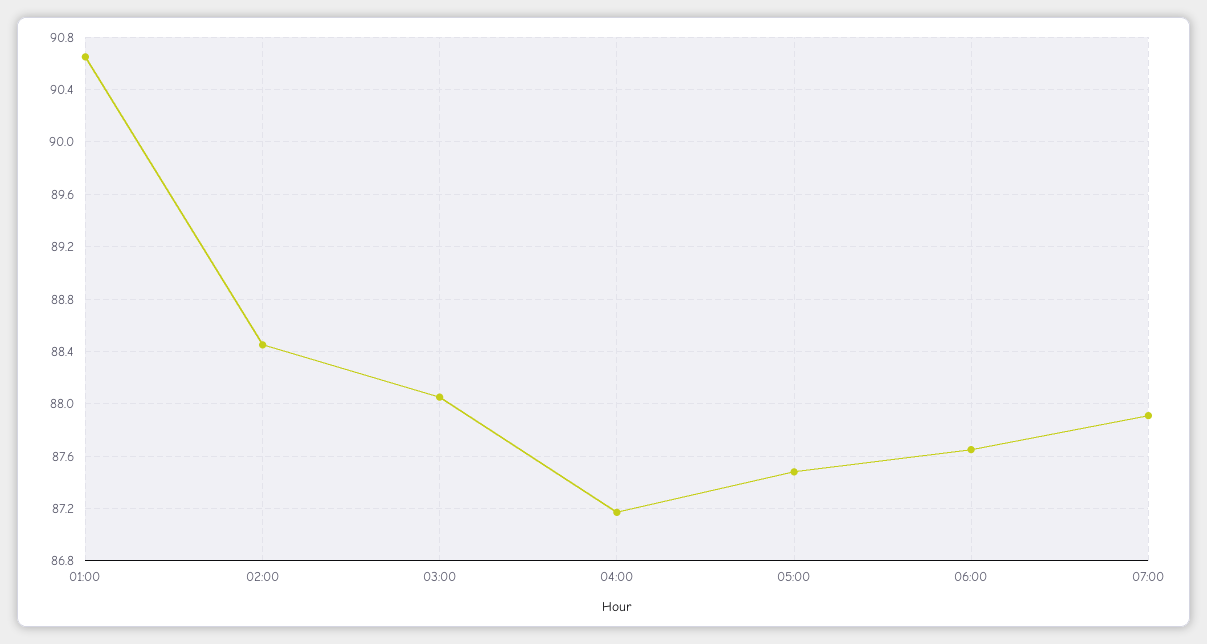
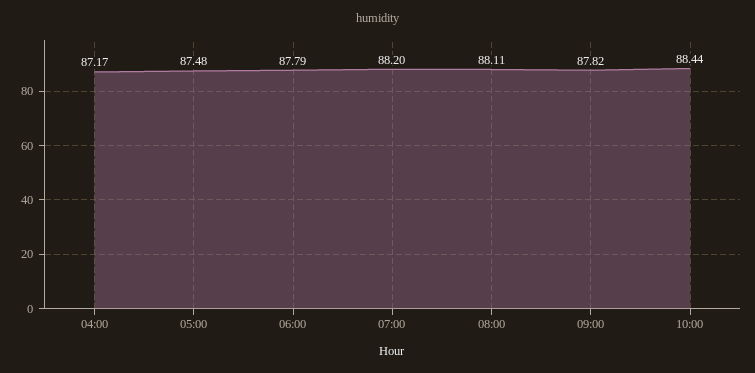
01:00: 90.65 -> none
02:00: 88.45 -> none
03:00: 88.05 -> none
06:00: 87.65 -> 87.79
07:00: 87.9 -> 88.2
08:00: none -> 88.11
09:00: none -> 87.82
10:00: none -> 88.44

